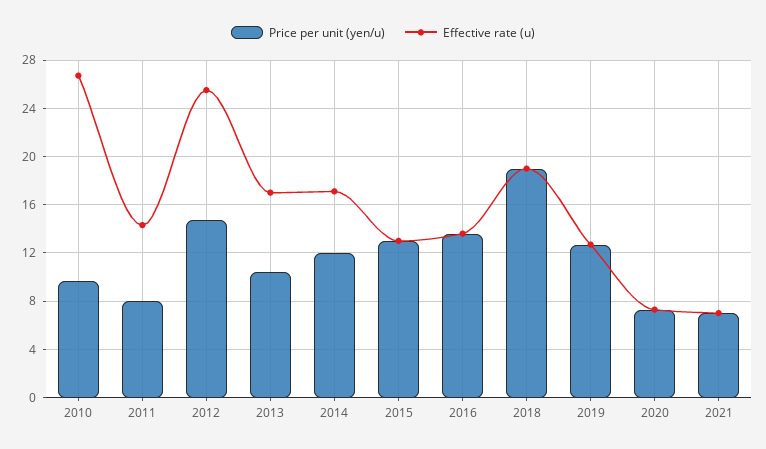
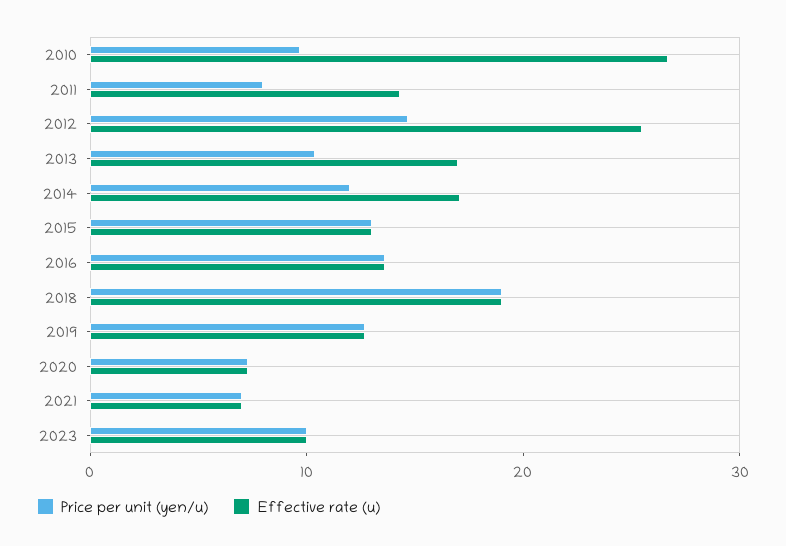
Price per unit (yen/u), 2023: none -> 10
Effective rate (u), 2023: none -> 10

